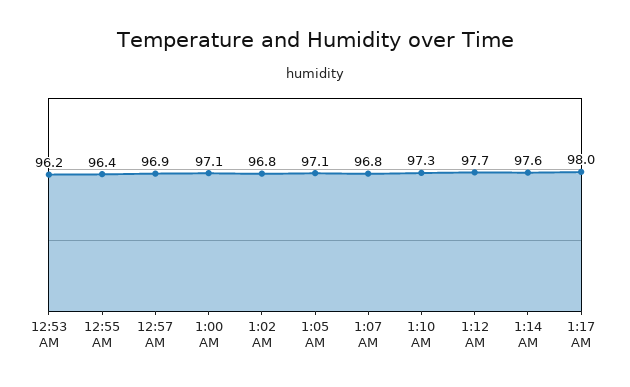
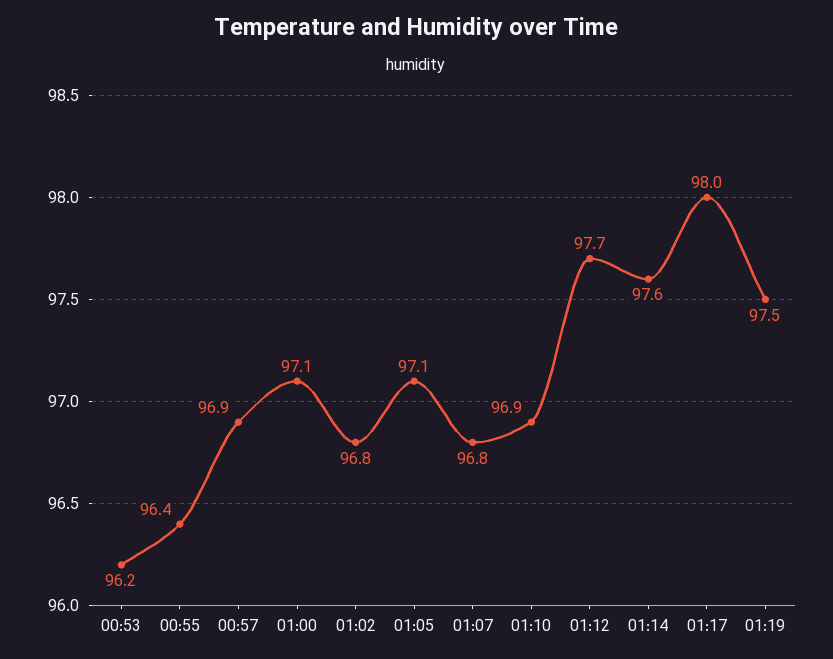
1:10 AM: 97.3 -> 96.9
01:19: none -> 97.5

